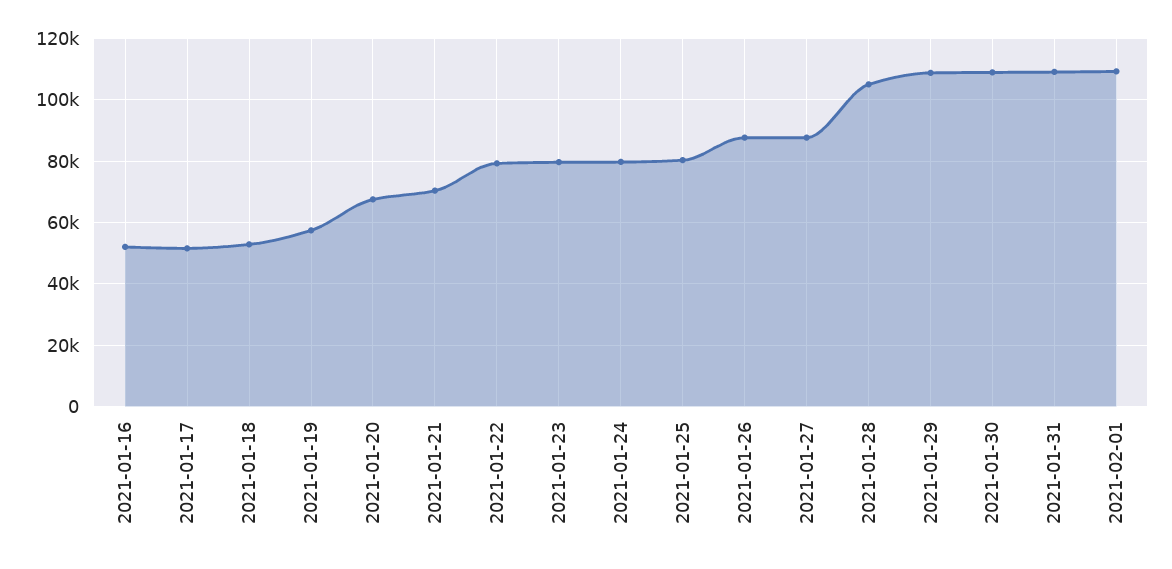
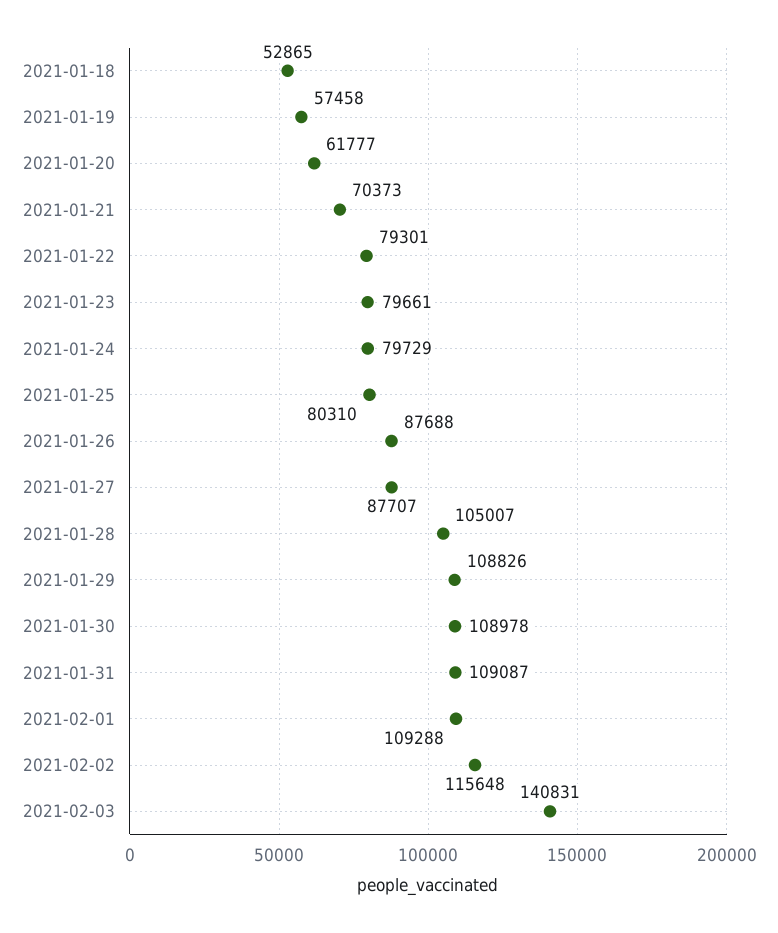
2021-01-16: 52000 -> none
2021-01-17: 52000 -> none
2021-01-20: 68000 -> 61777
2021-02-02: none -> 115648
2021-02-03: none -> 140831

